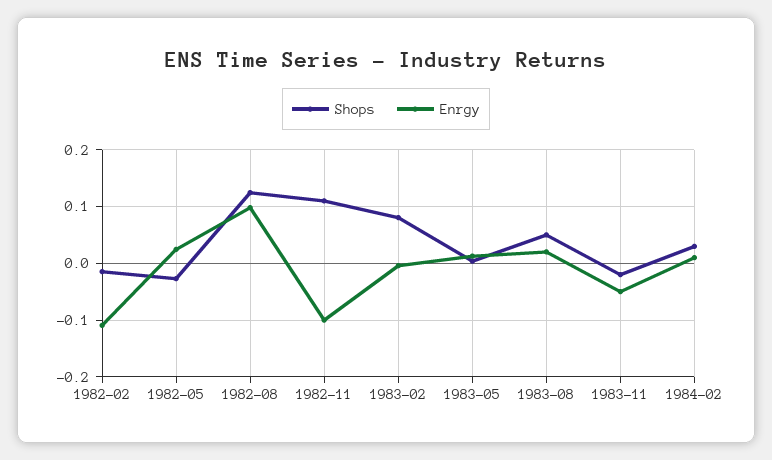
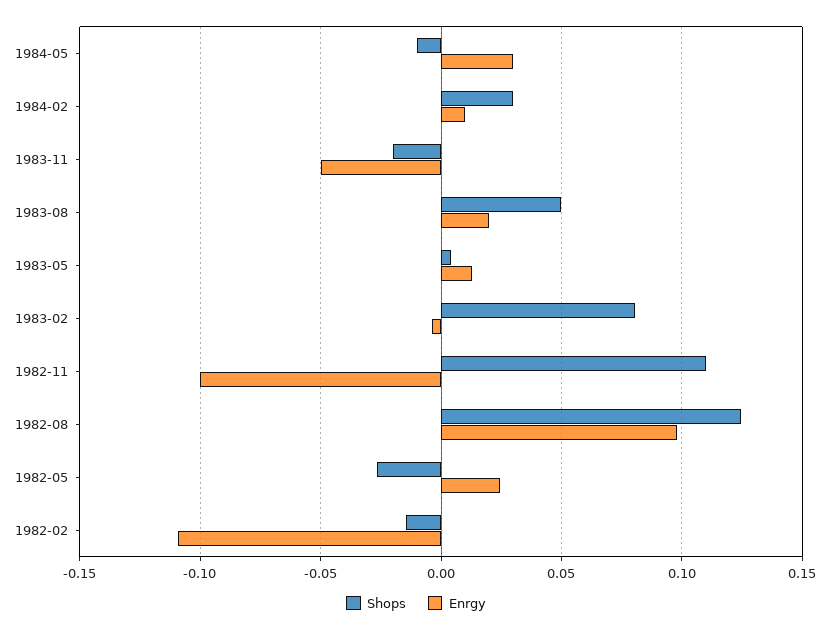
Shops, 1984-05: none -> -0.01
Enrgy, 1984-05: none -> 0.03

